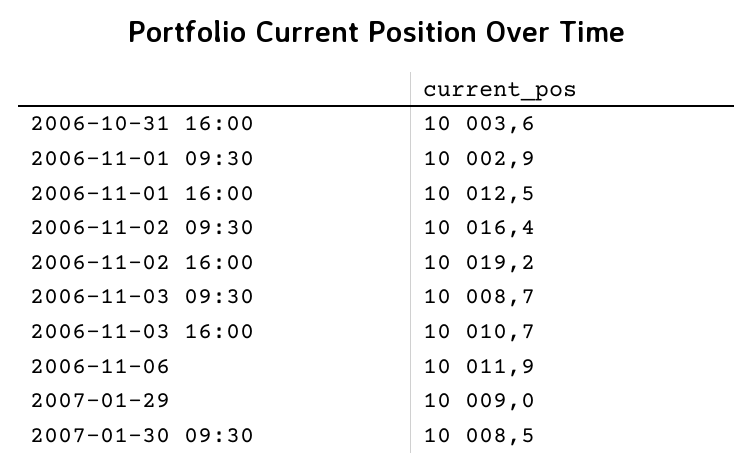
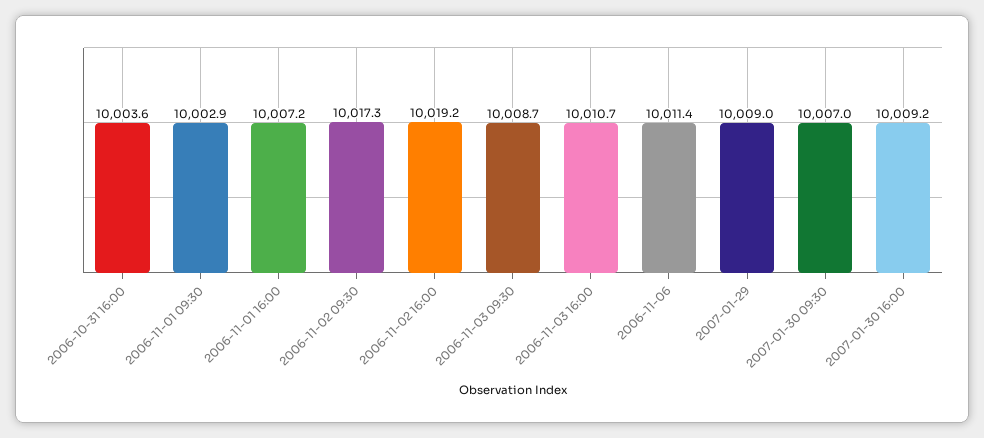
2006-11-01 16:00: 10012.5 -> 10007.2
2006-11-02 09:30: 10016.4 -> 10017.3
2006-11-06: 10011.9 -> 10011.4
2007-01-30 09:30: 10008.5 -> 10007
2007-01-30 16:00: none -> 10009.2

